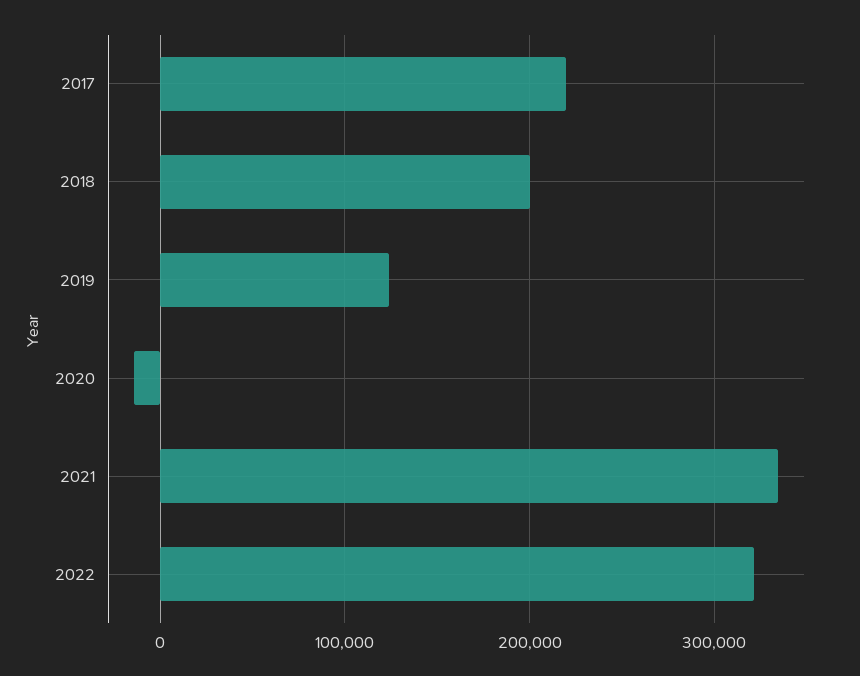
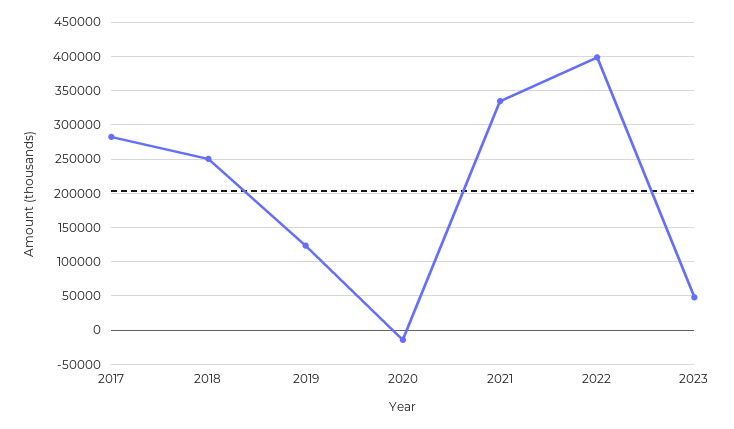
2017: 220000 -> 280000
2018: 200000 -> 250000
2022: 320000 -> 400000
2023: none -> 50000

